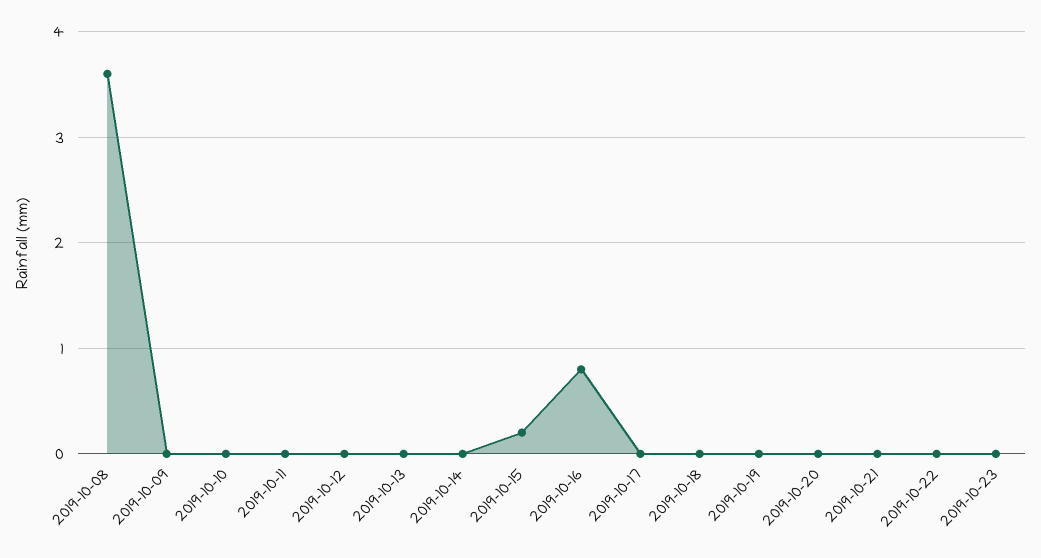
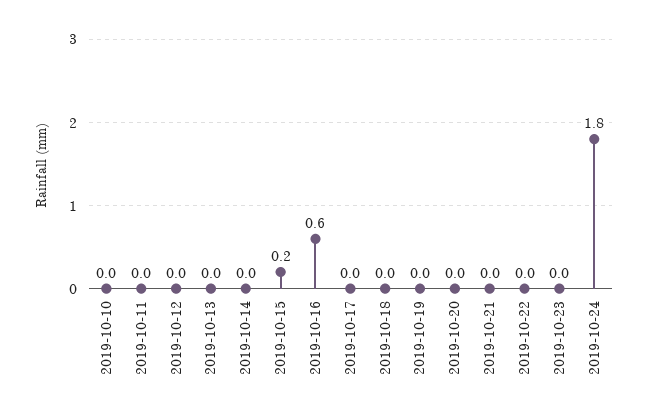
2019-10-08: 3.6 -> none
2019-10-09: 0 -> none
2019-10-16: 0.8 -> 0.6
2019-10-24: none -> 1.8

